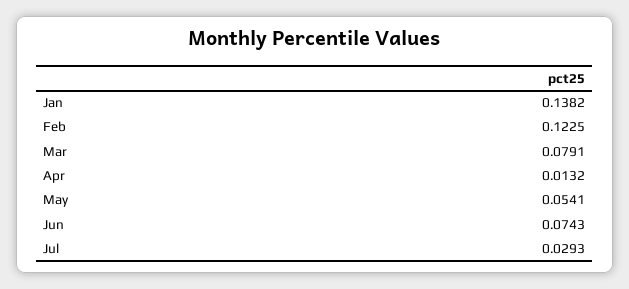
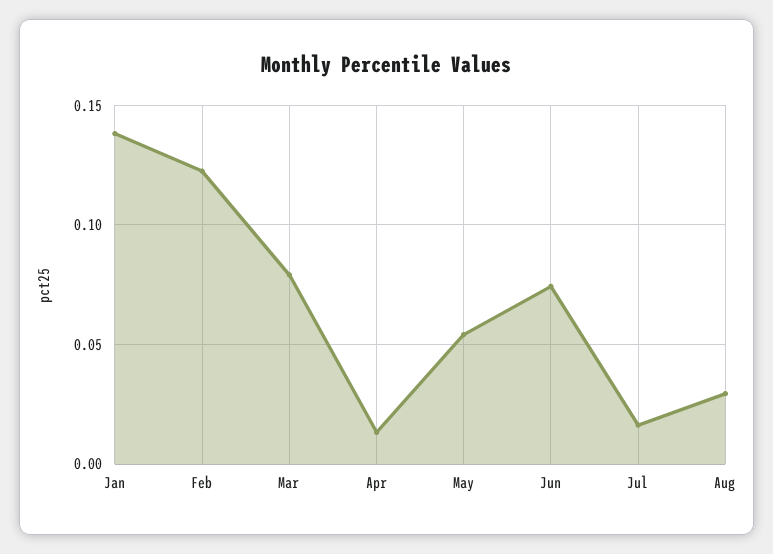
Jul: 0.0293 -> 0.015
Aug: none -> 0.03

